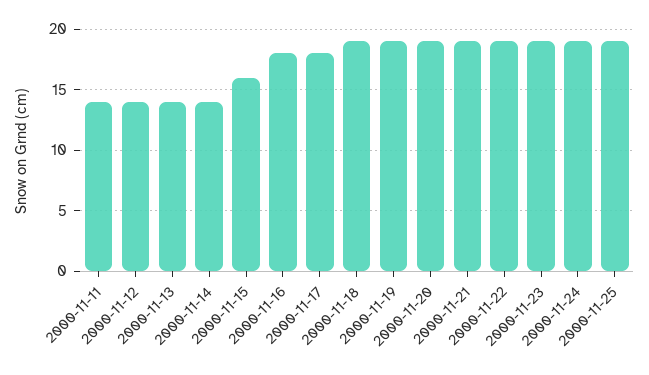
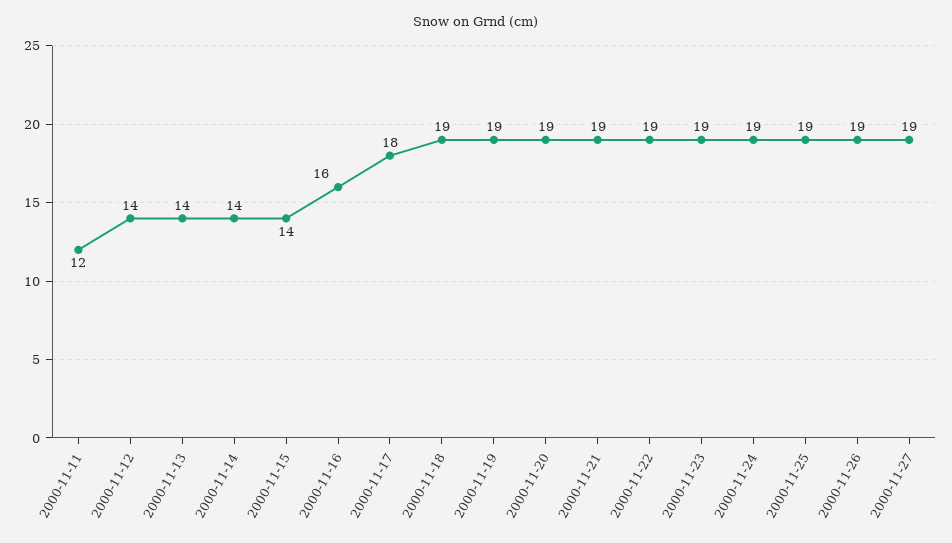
2000-11-11: 14 -> 12
2000-11-15: 16 -> 14
2000-11-16: 18 -> 16
2000-11-26: none -> 19
2000-11-27: none -> 19

